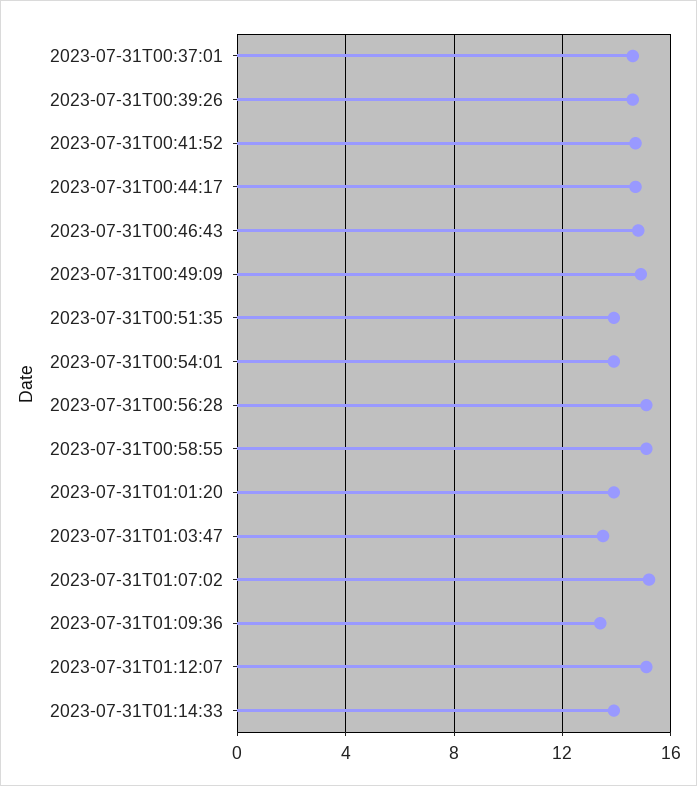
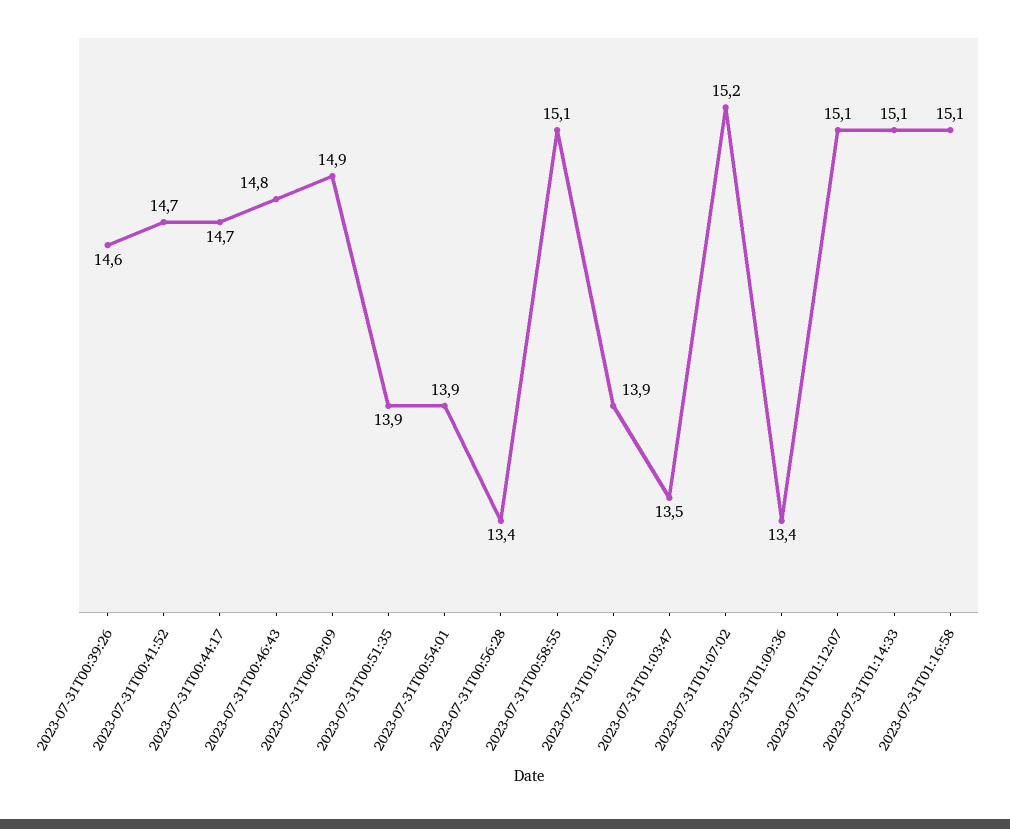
2023-07-31T00:37:01: 14.5 -> none
2023-07-31T00:56:28: 15 -> 13.4
2023-07-31T01:14:33: 14 -> 15.1
2023-07-31T01:16:58: none -> 15.1

